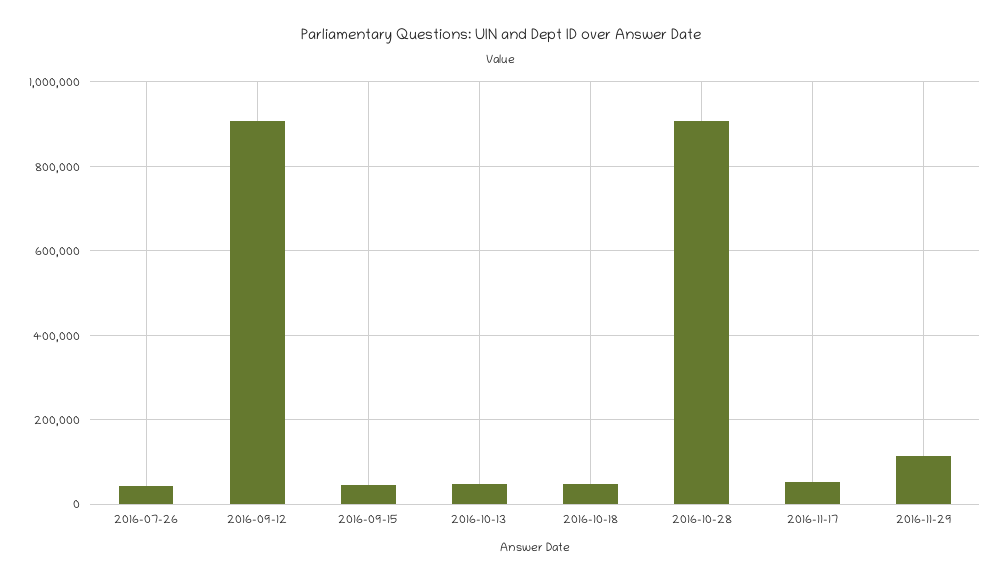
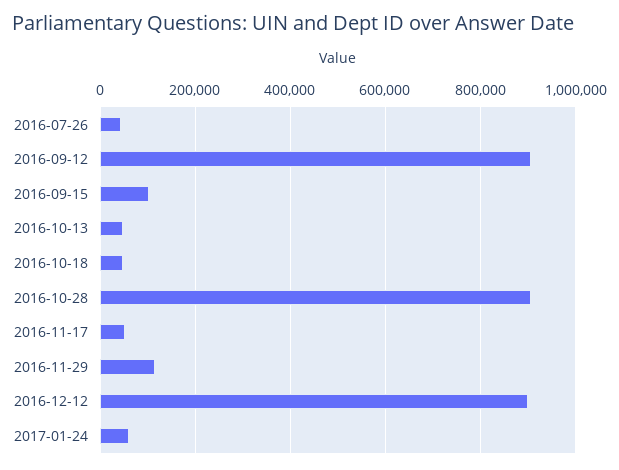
2016-09-15: 40000 -> 100000
2016-12-12: none -> 900000
2017-01-24: none -> 60000

